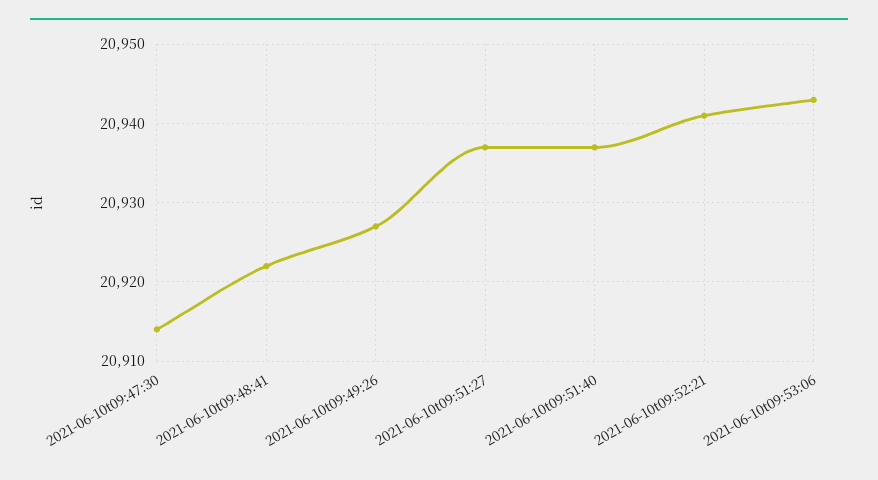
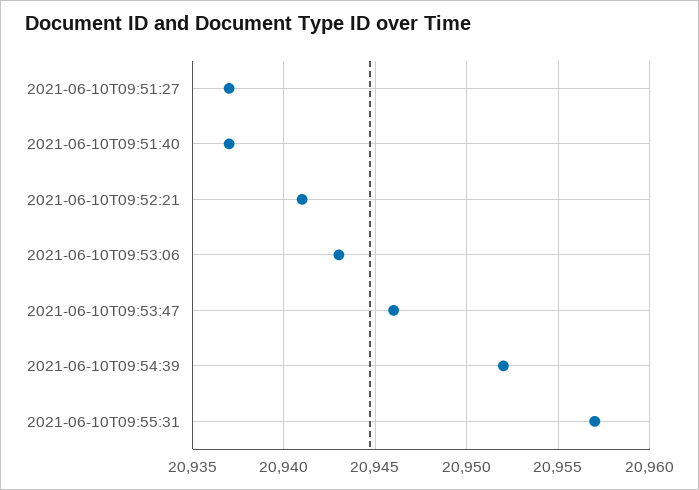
2021-06-10t09:47:30: 20914 -> none
2021-06-10t09:48:41: 20922 -> none
2021-06-10t09:49:26: 20927 -> none
2021-06-10T09:53:47: none -> 20946
2021-06-10T09:54:39: none -> 20952
2021-06-10T09:55:31: none -> 20957

